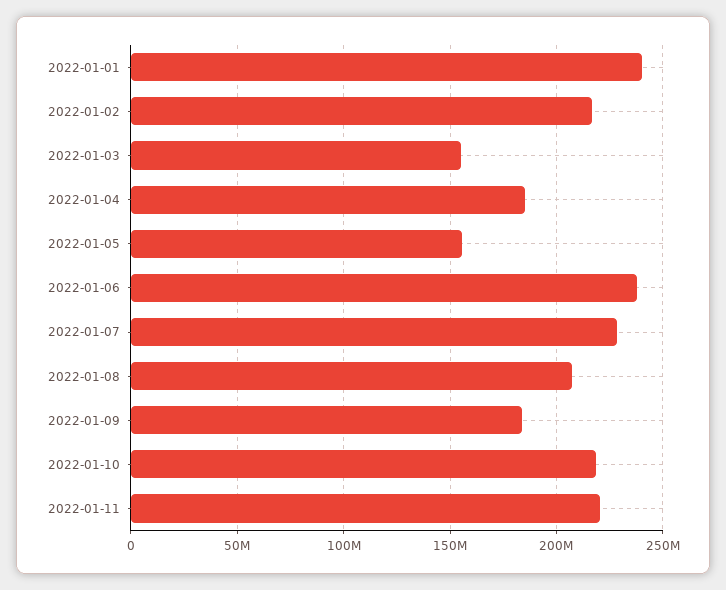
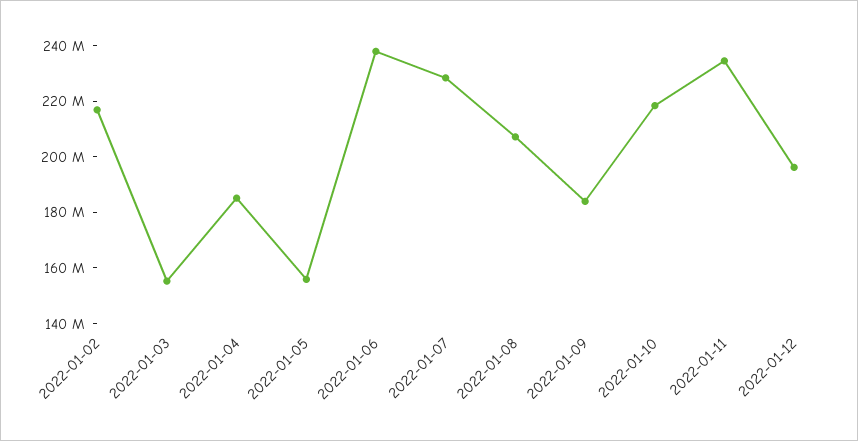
2022-01-01: 240000000 -> none
2022-01-11: 220000000 -> 235000000
2022-01-12: none -> 195000000

